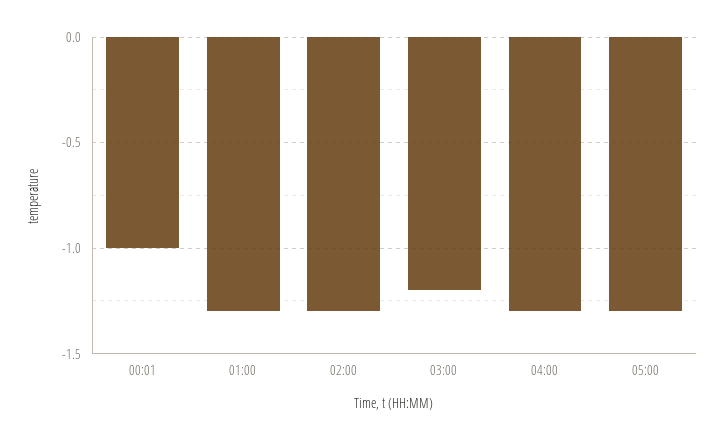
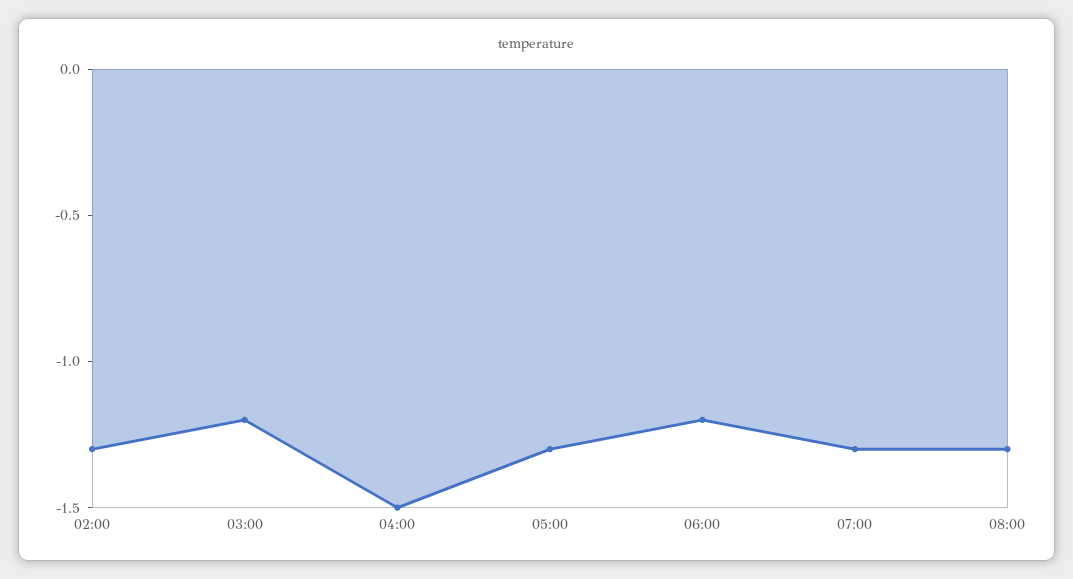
00:01: -1 -> none
01:00: -1.3 -> none
04:00: -1.3 -> -1.5
06:00: none -> -1.2
07:00: none -> -1.3
08:00: none -> -1.3

